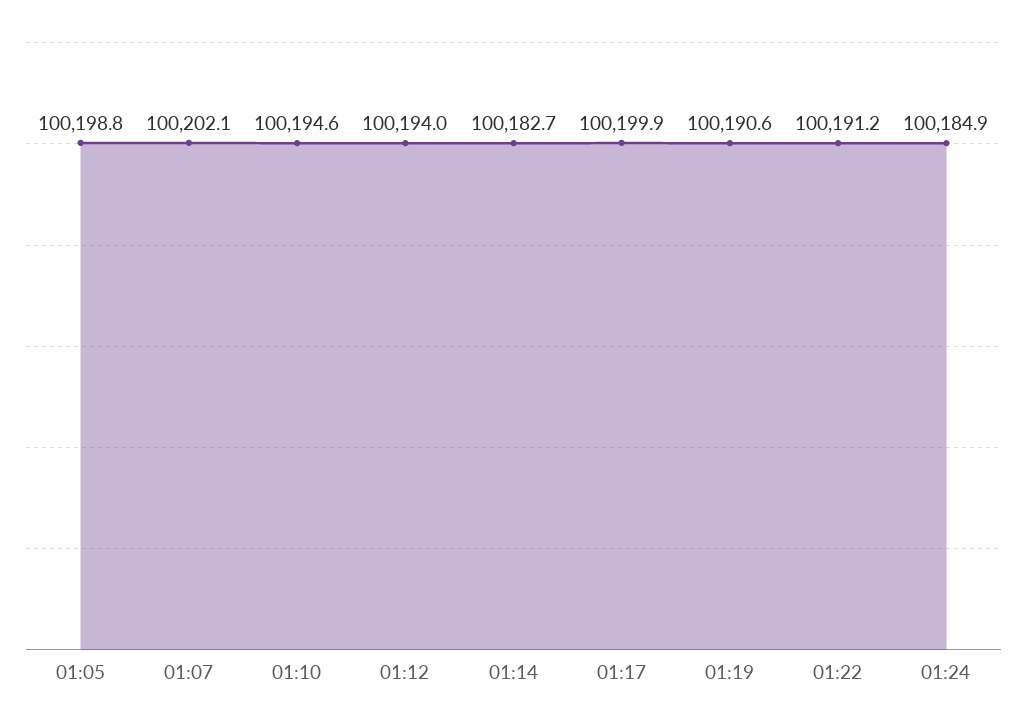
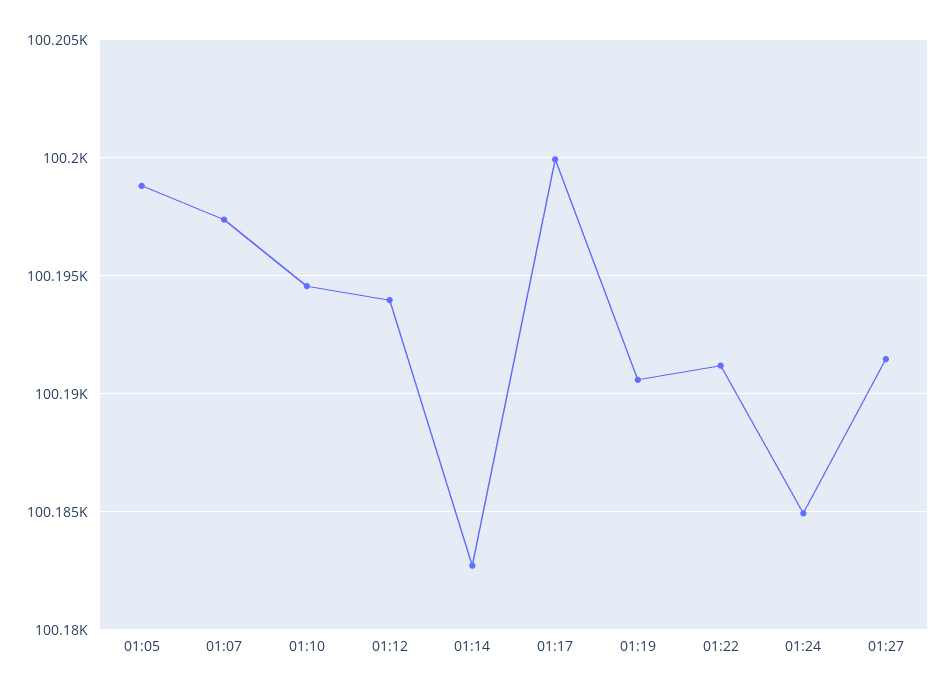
01:07: 100202.1 -> 100197.5
01:27: none -> 100191.5

